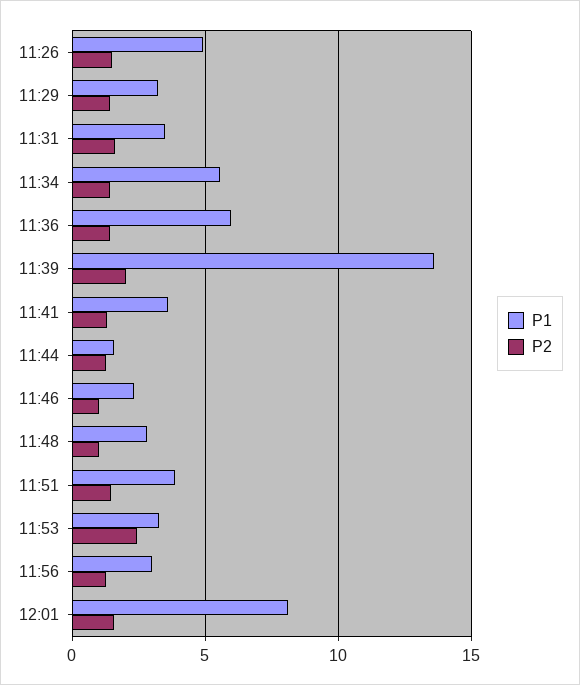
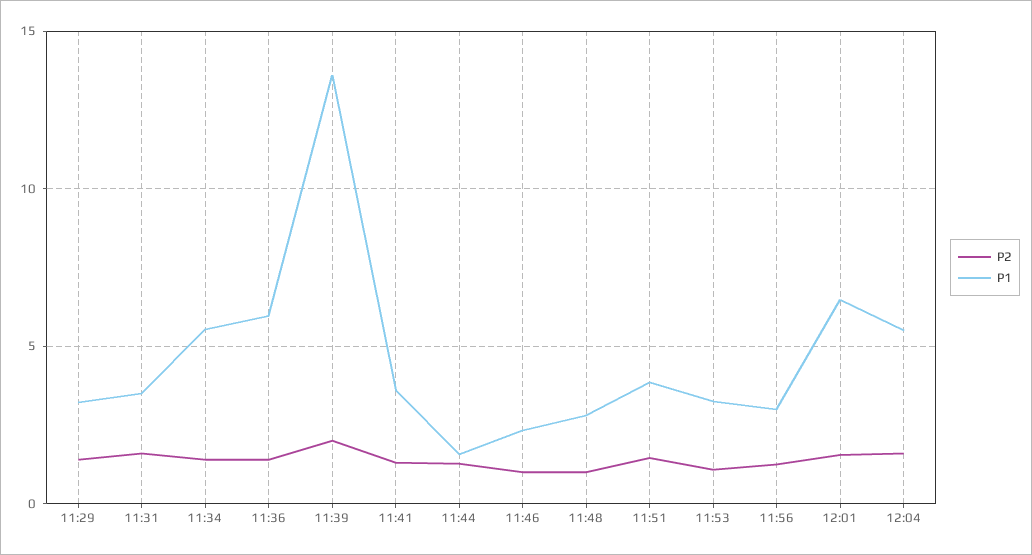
P1, 11:26: 5 -> none
P2, 11:26: 1.5 -> none
P2, 11:53: 2.5 -> 1
P1, 12:01: 8 -> 6.5
P2, 12:04: none -> 1.5
P1, 12:04: none -> 5.5

